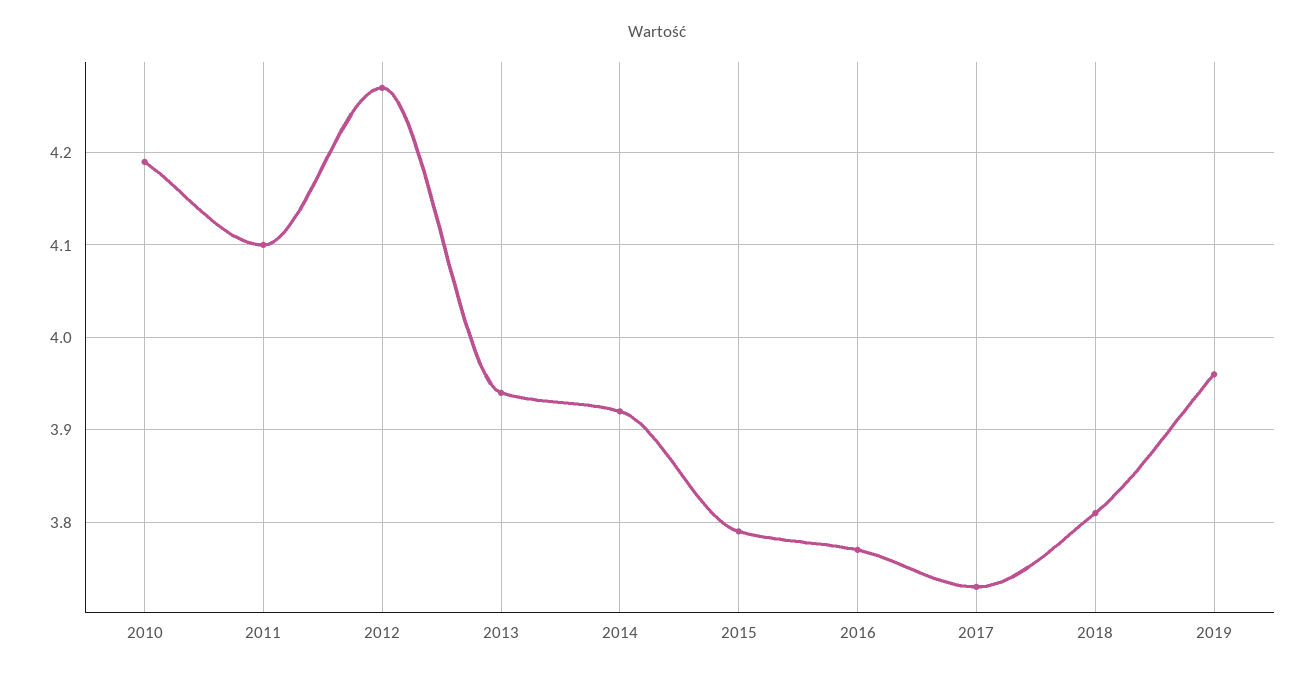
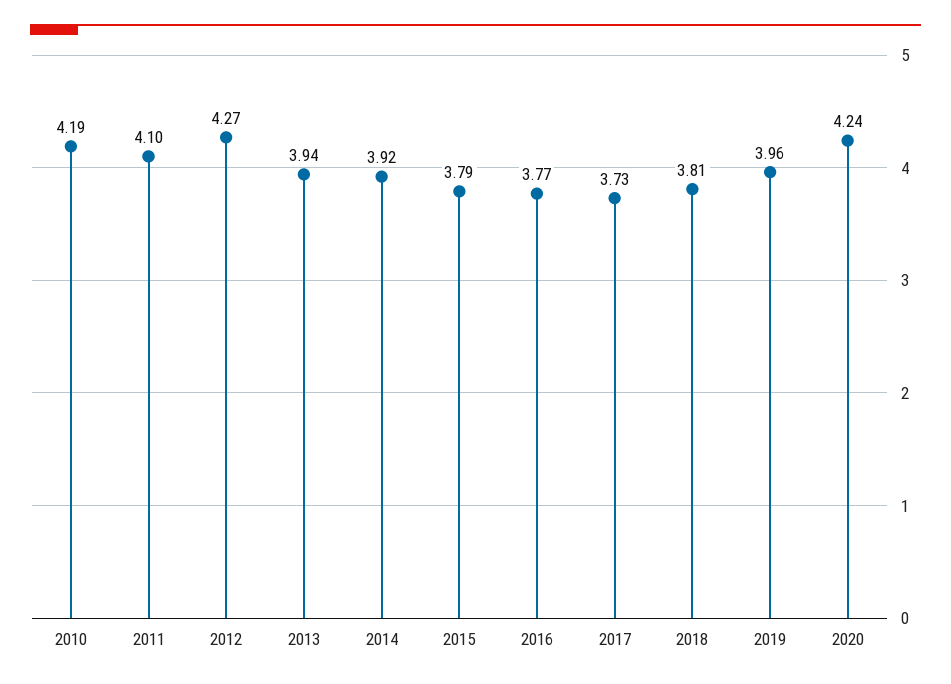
2020: none -> 4.24

